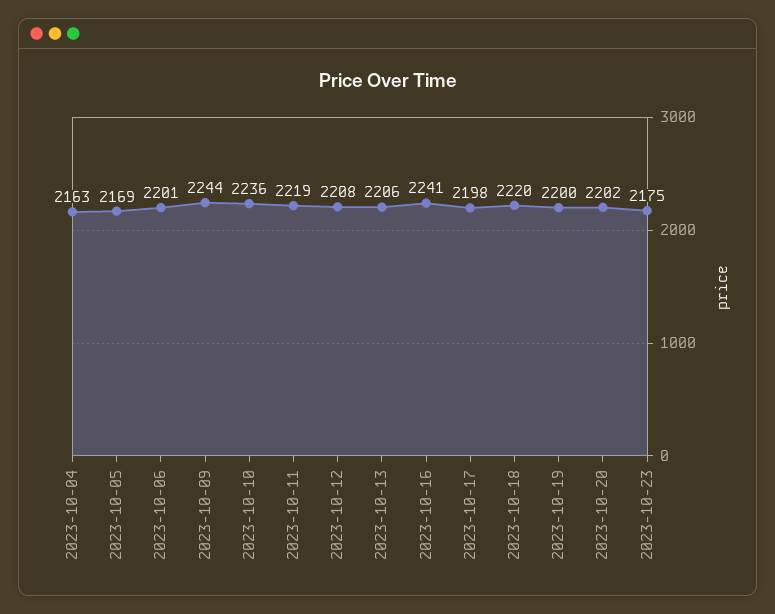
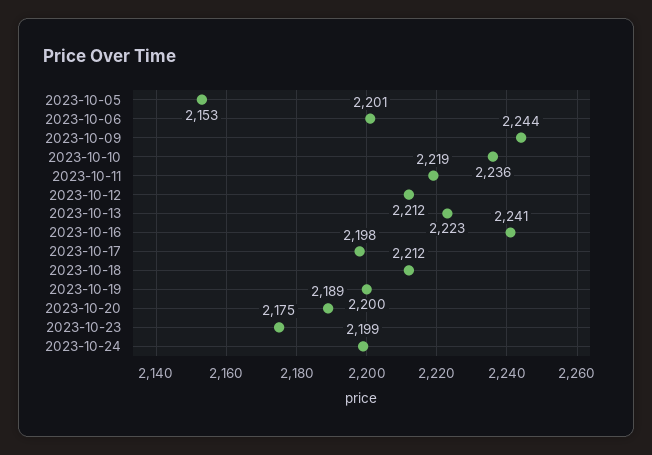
2023-10-04: 2163 -> none
2023-10-05: 2169 -> 2153
2023-10-12: 2208 -> 2212
2023-10-13: 2206 -> 2223
2023-10-18: 2220 -> 2212
2023-10-20: 2202 -> 2189
2023-10-24: none -> 2199

